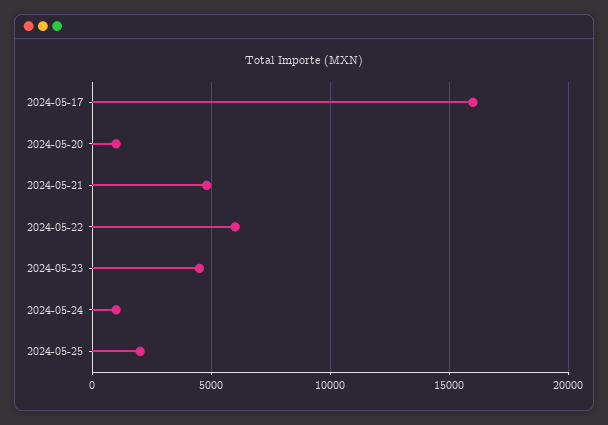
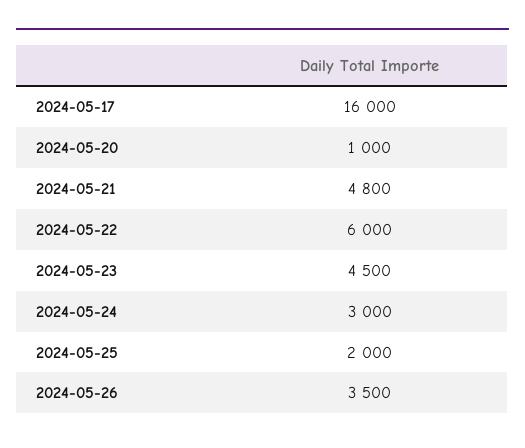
2024-05-24: 1000 -> 3000
2024-05-26: none -> 3500

